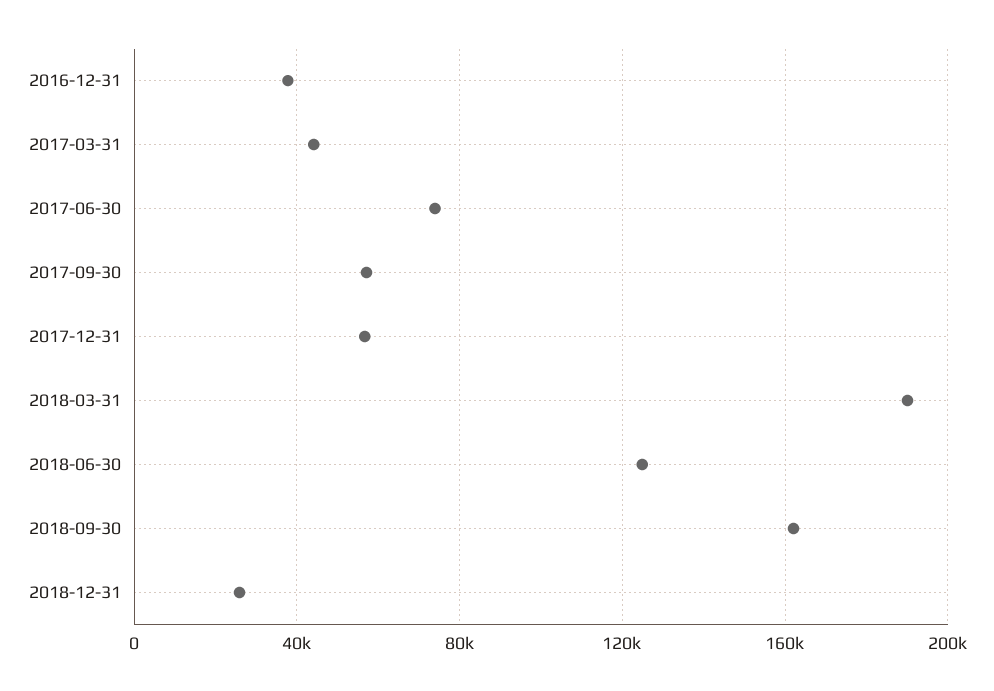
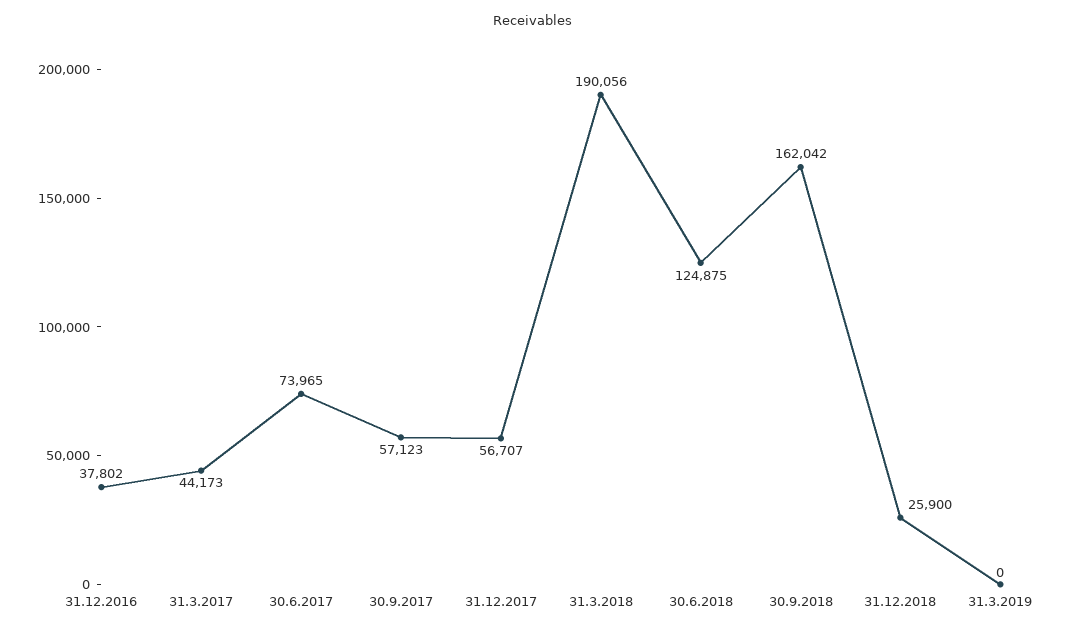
31.3.2019: none -> 0

